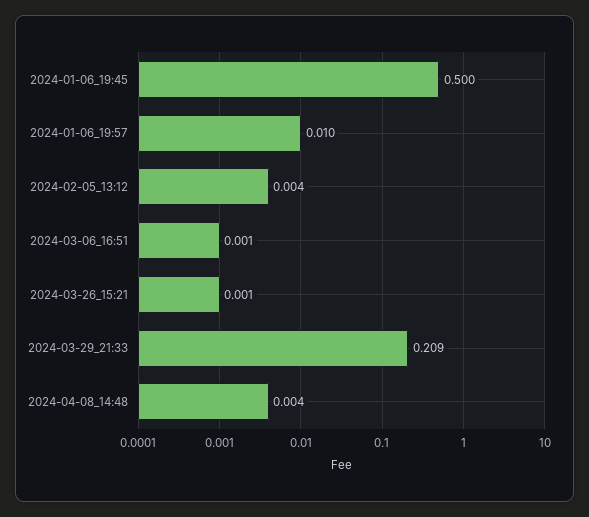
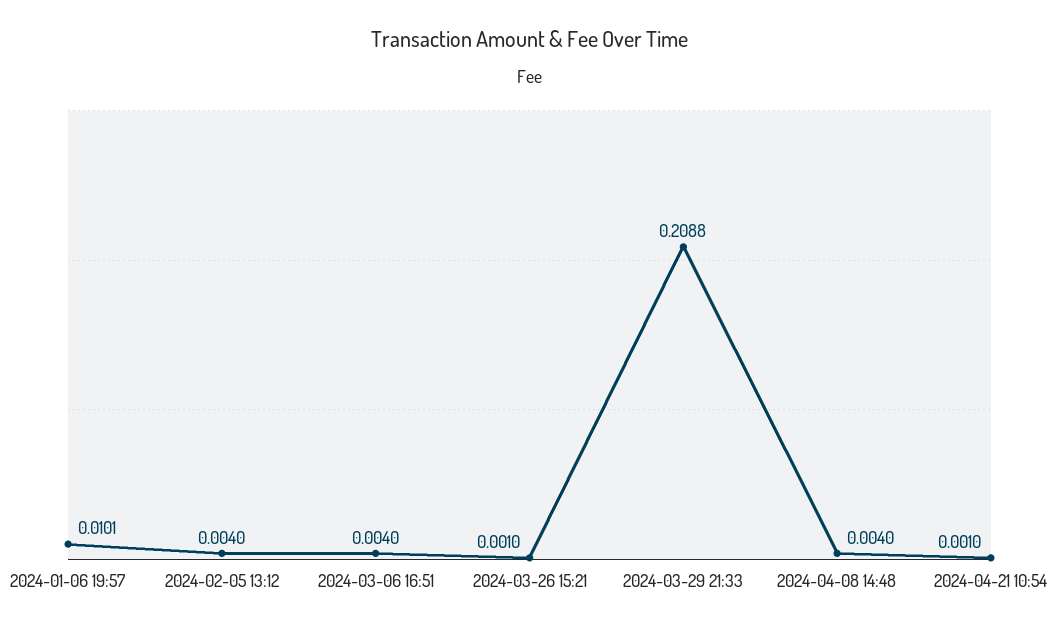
2024-01-06_19:45: 0.5 -> none
2024-03-06_16:51: 0.001 -> 0.004
2024-04-21 10:54: none -> 0.001

